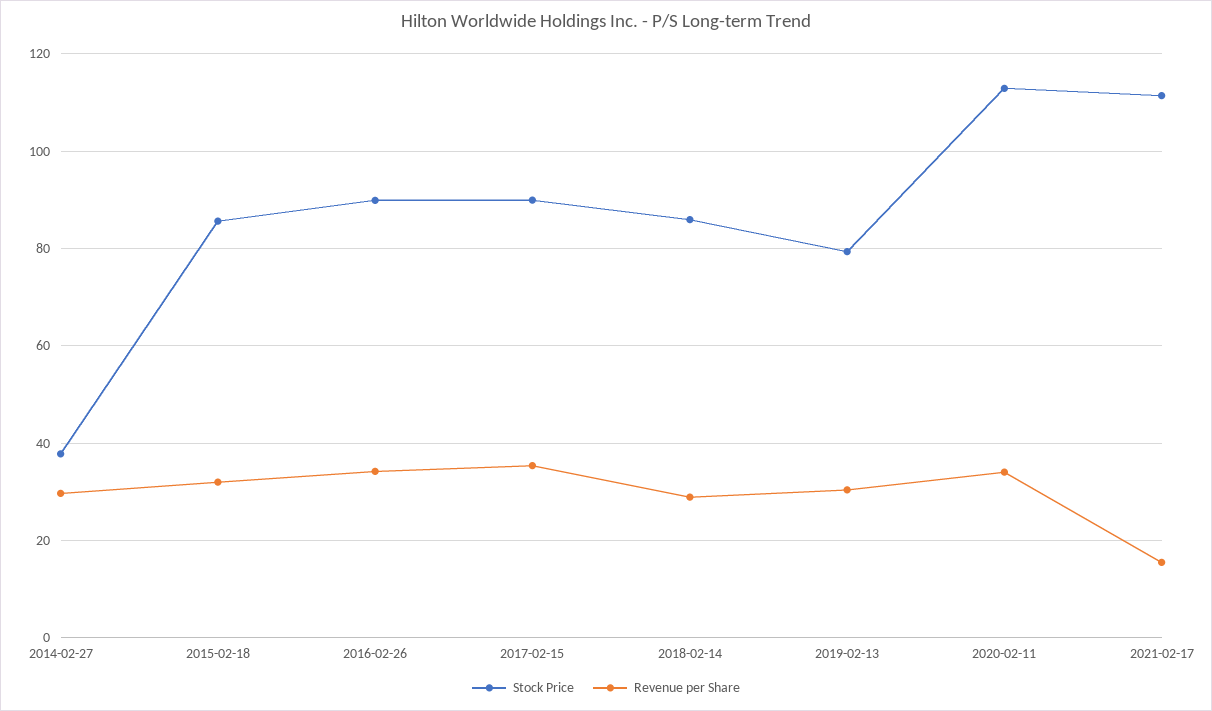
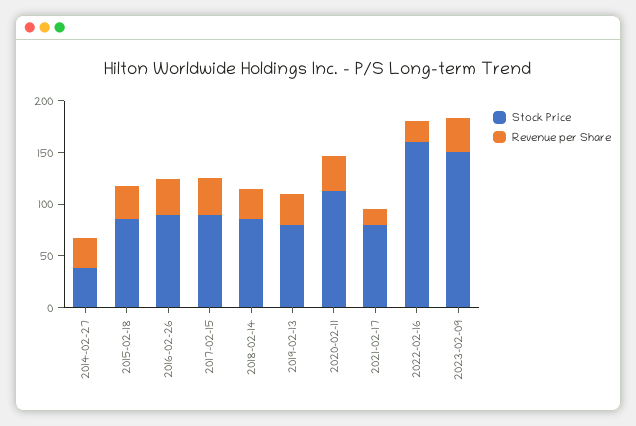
Stock Price, 2021-02-17: 112 -> 80
Stock Price, 2022-02-16: none -> 160
Revenue per Share, 2022-02-16: none -> 20
Stock Price, 2023-02-09: none -> 150
Revenue per Share, 2023-02-09: none -> 30

